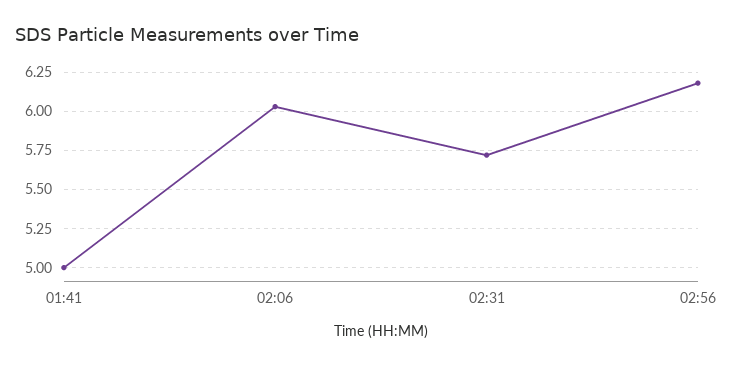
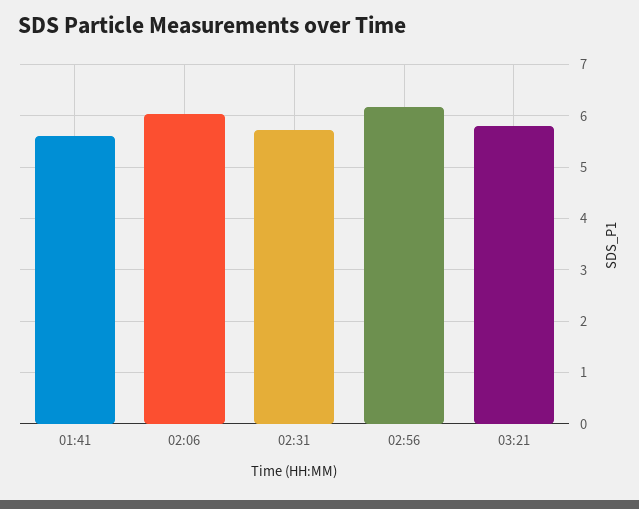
01:41: 5 -> 5.6
03:21: none -> 5.8

